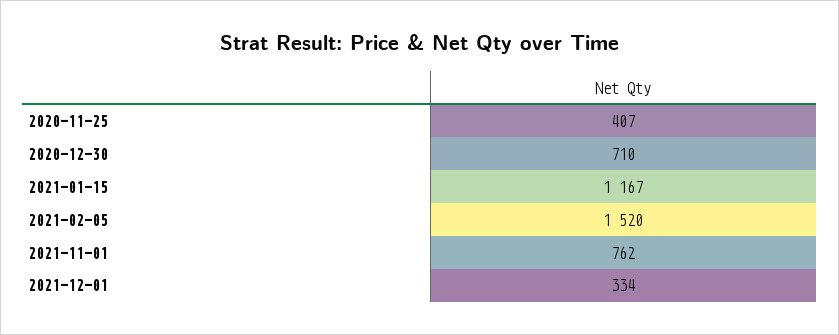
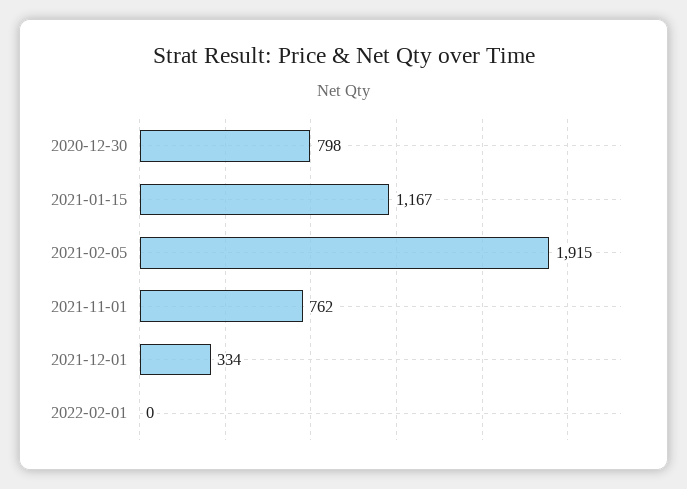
2020-11-25: 407 -> none
2020-12-30: 710 -> 798
2021-02-05: 1520 -> 1915
2022-02-01: none -> 0

